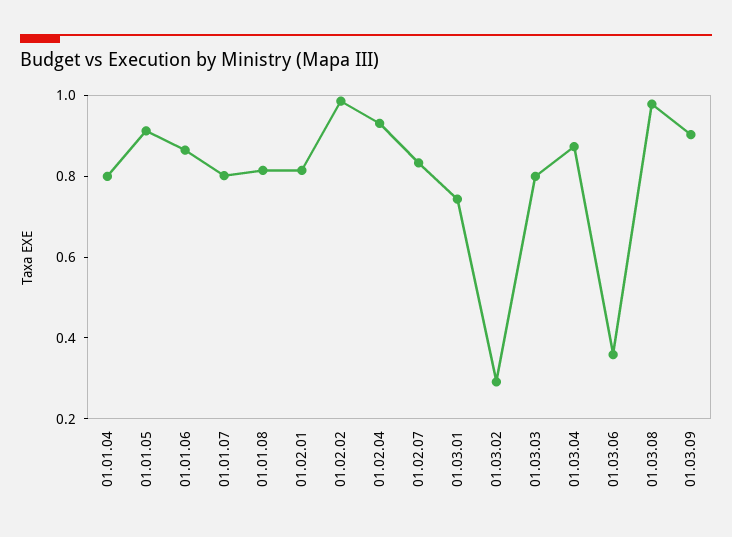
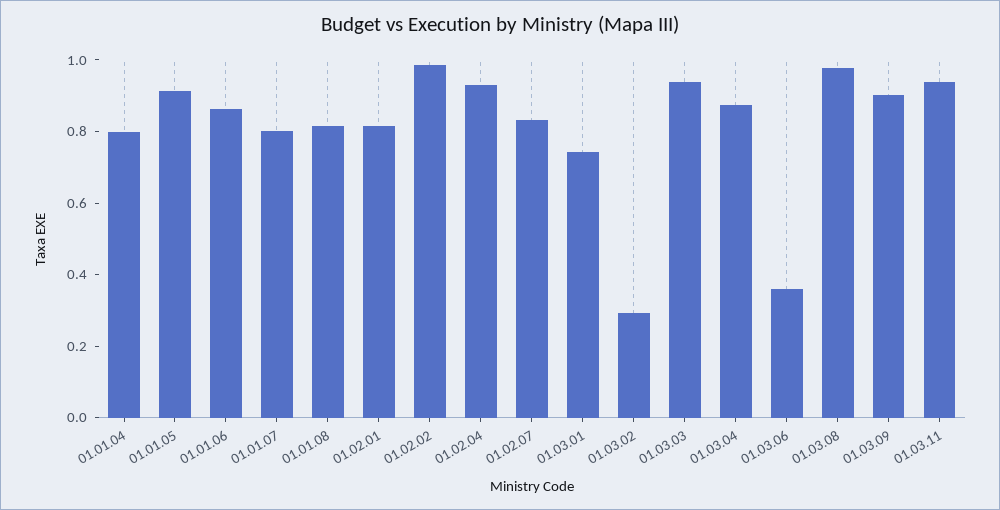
01.03.03: 0.8 -> 0.95
01.03.11: none -> 0.95

